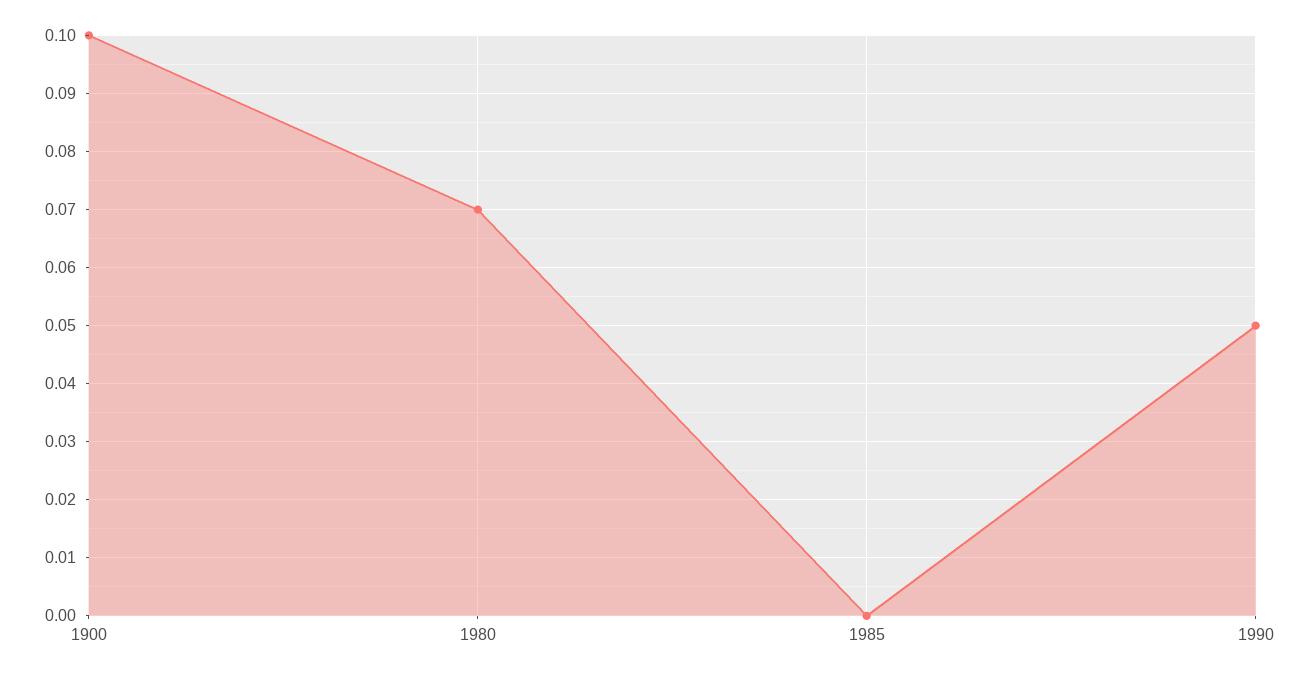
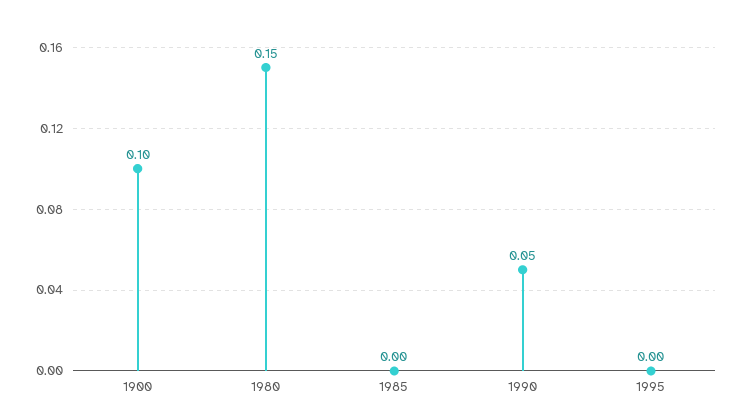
1980: 0.07 -> 0.15
1995: none -> 0

